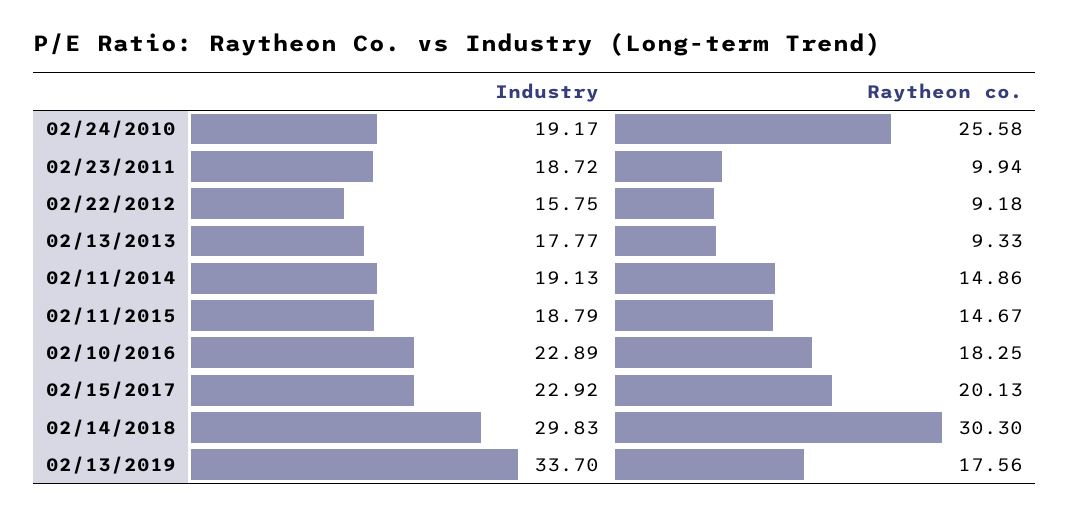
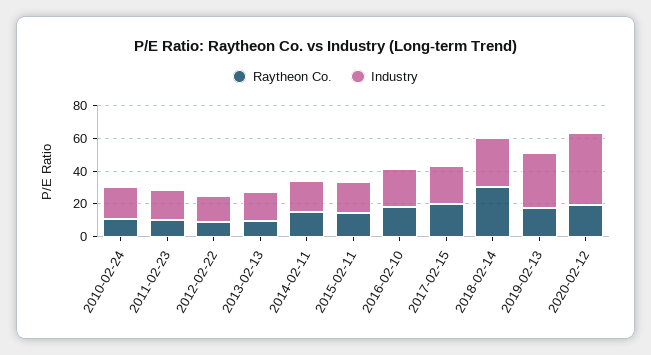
Raytheon co., 02/24/2010: 25.58 -> 10
Raytheon co., 2020-02-12: none -> 20
Industry, 2020-02-12: none -> 45

